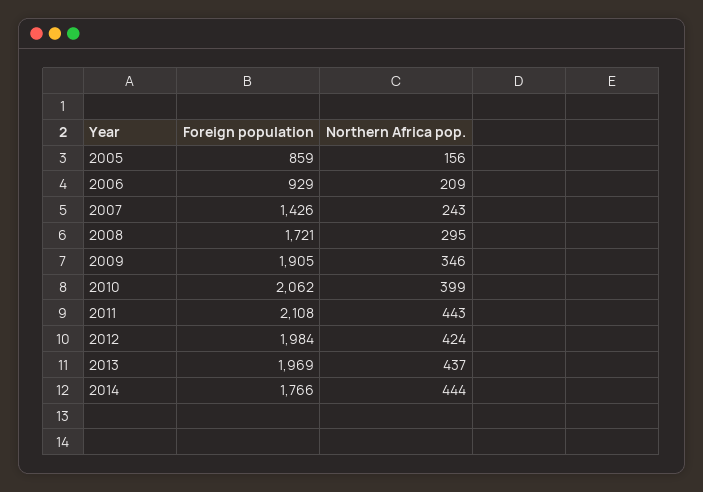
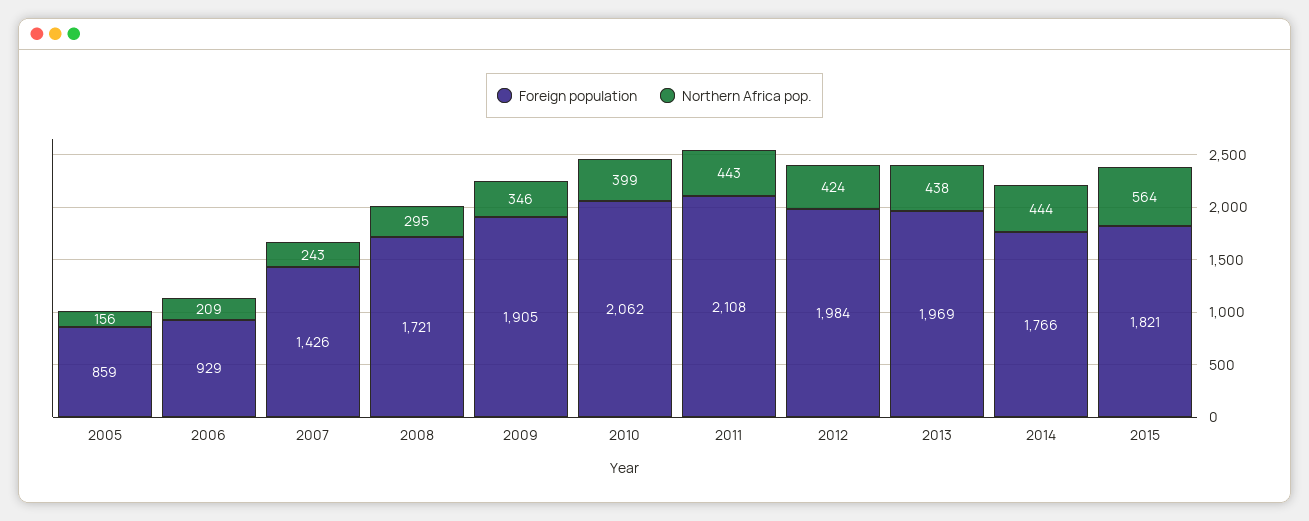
Northern Africa pop., 2013: 437 -> 438
Foreign population, 2015: none -> 1821
Northern Africa pop., 2015: none -> 564

